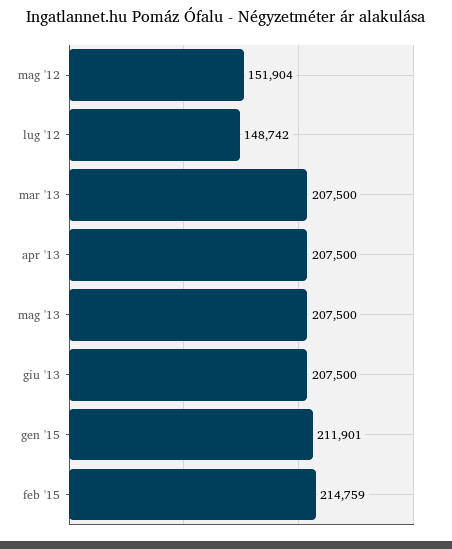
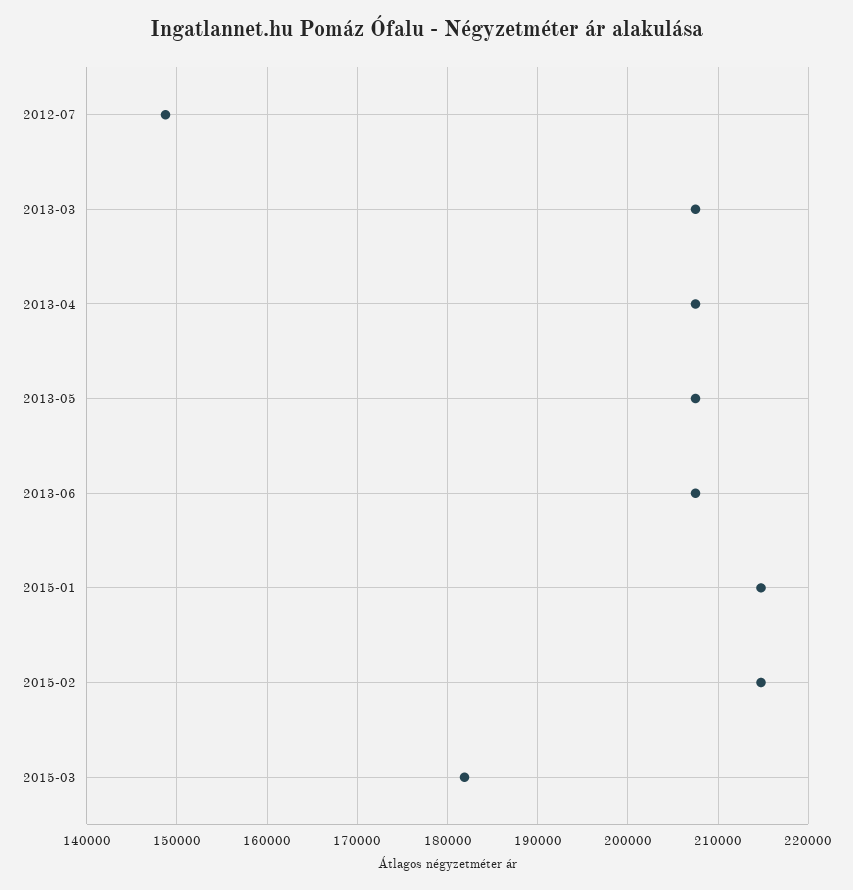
mag '12: 151904 -> none
gen '15: 211901 -> 215000
2015-03: none -> 182000

